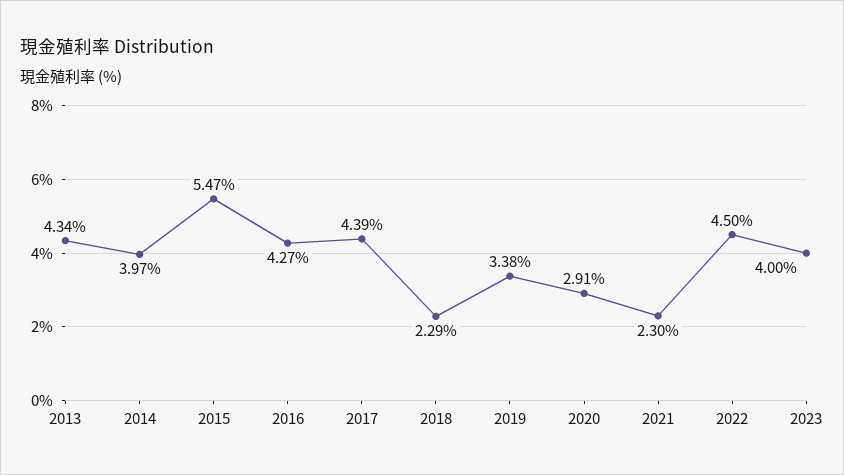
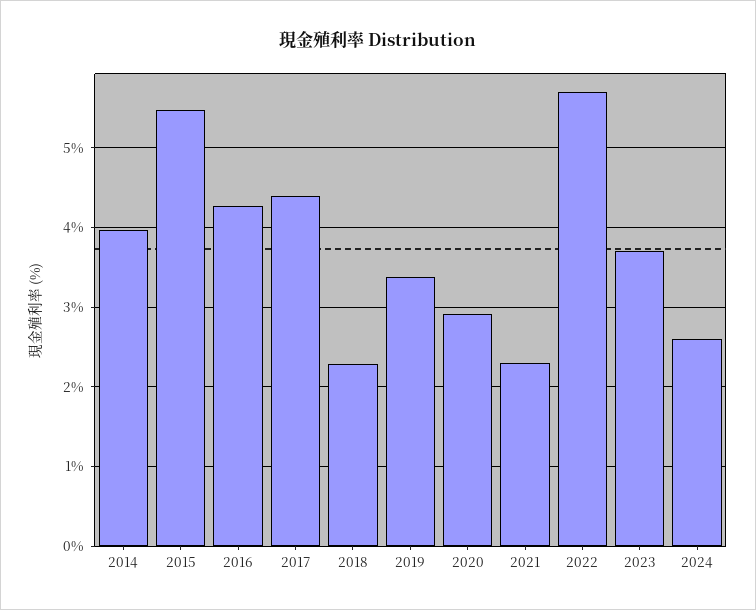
2013: 4.34 -> none
2022: 4.5 -> 5.7
2023: 4 -> 3.7
2024: none -> 2.6

